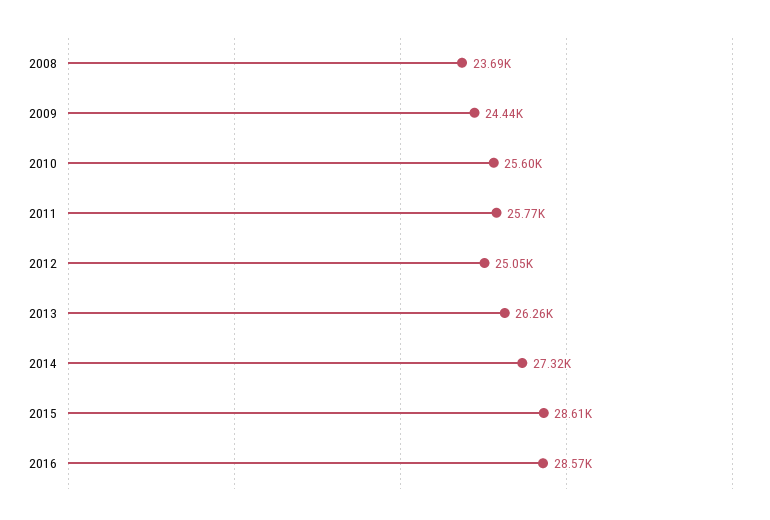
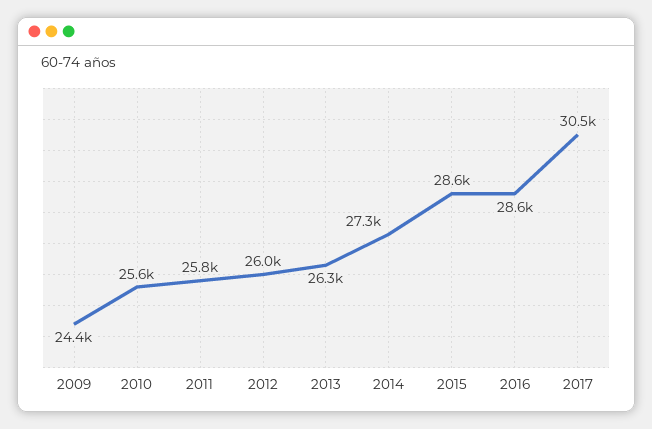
2008: 23690 -> none
2012: 25050 -> 26000
2017: none -> 30500

